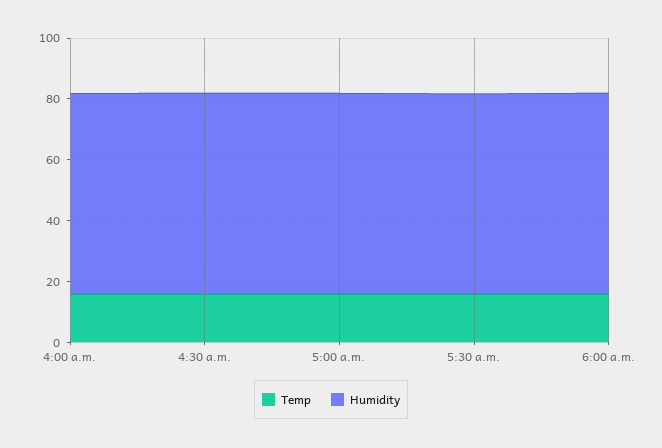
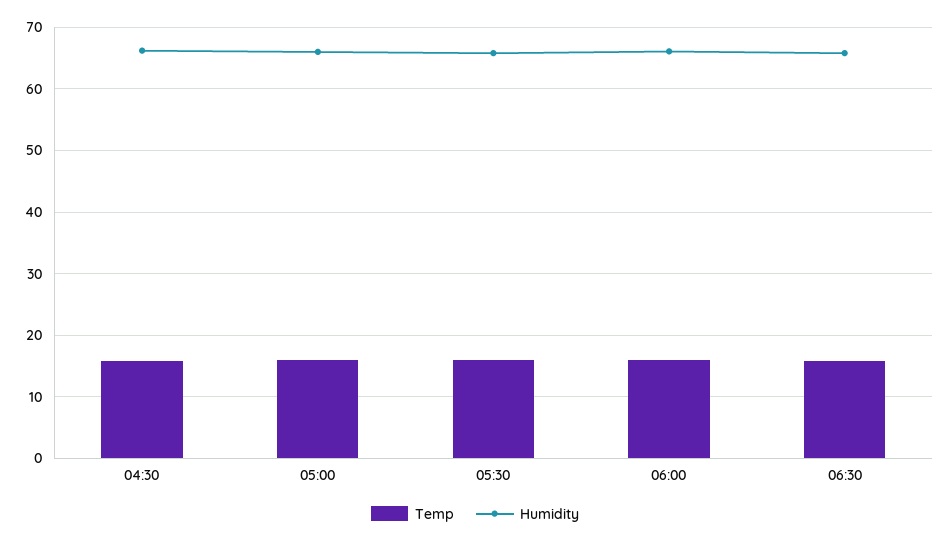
Temp, 4:00 a.m.: 15 -> none
Humidity, 4:00 a.m.: 65 -> none
Temp, 06:30: none -> 16
Humidity, 06:30: none -> 66

